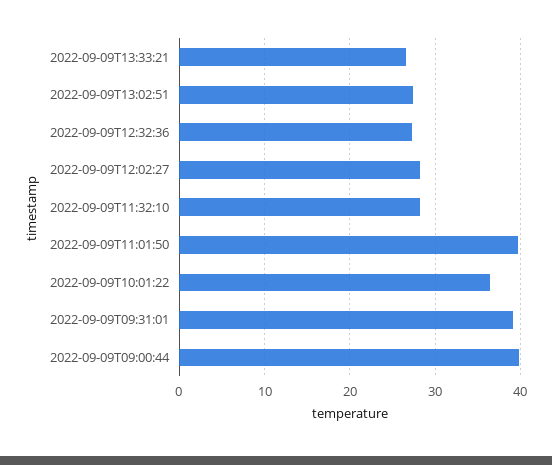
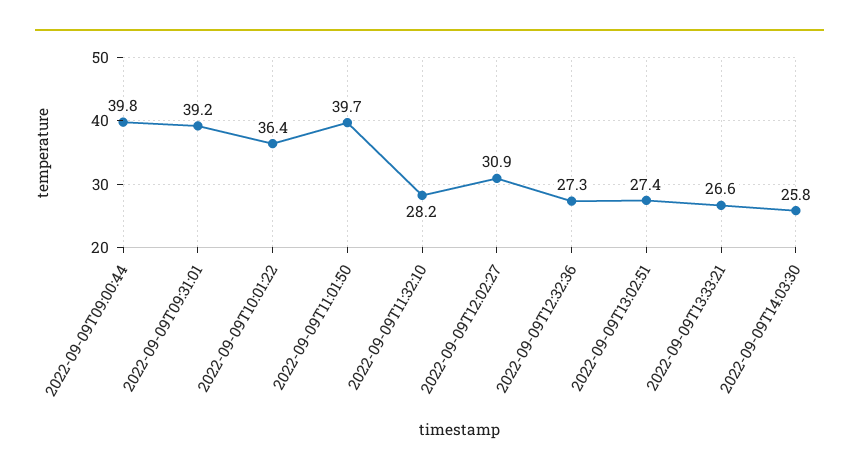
2022-09-09T12:02:27: 28 -> 30.9
2022-09-09T14:03:30: none -> 25.8

